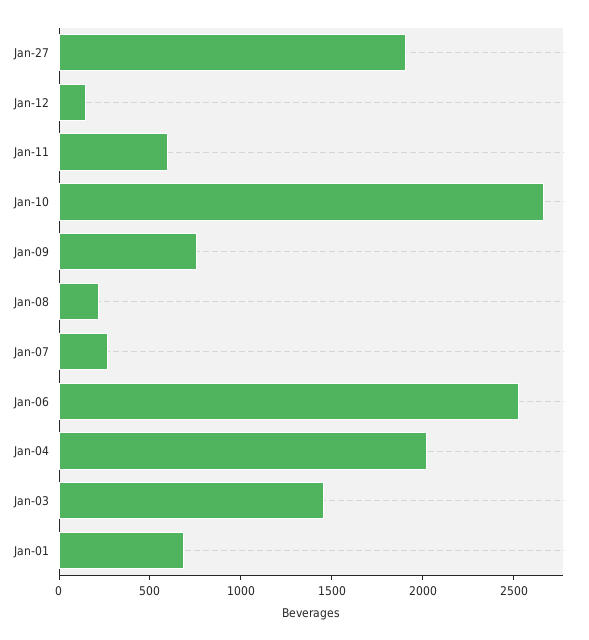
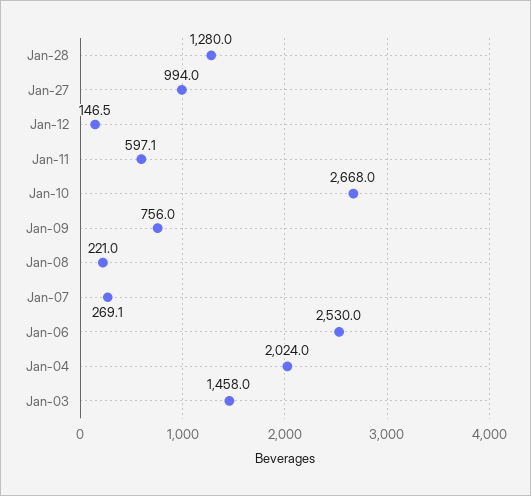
Jan-27: 1900 -> 994
Jan-01: 700 -> none
Jan-28: none -> 1280

